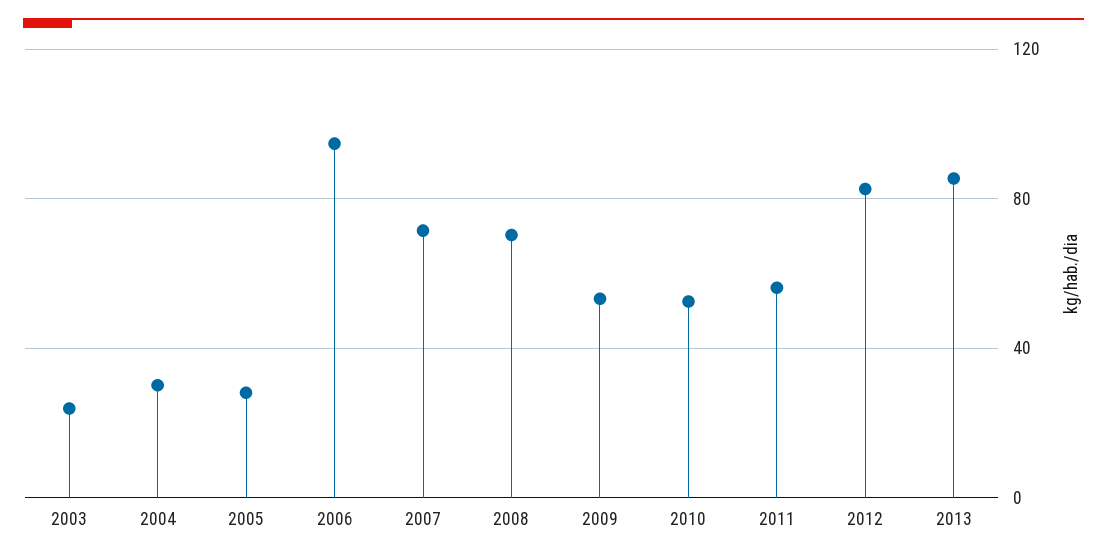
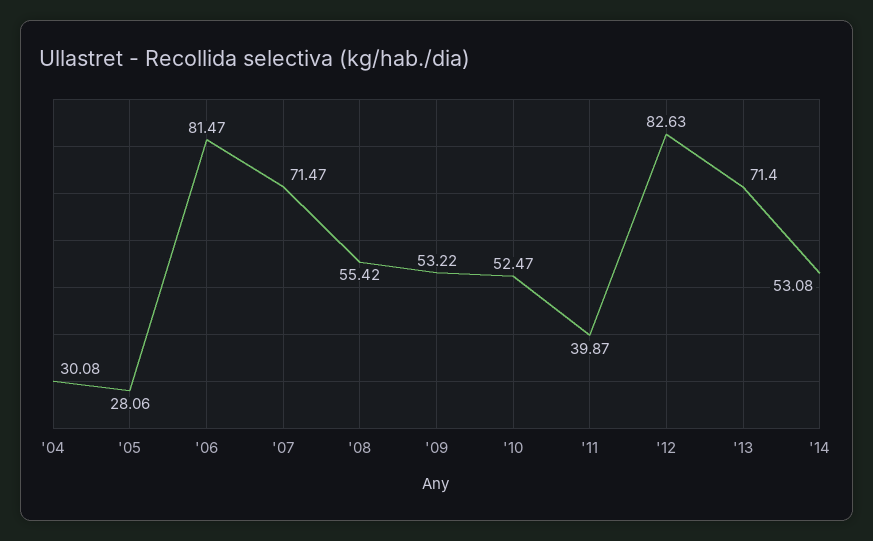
2003: 25 -> none
2006: 95 -> 81.47
2008: 70 -> 55.42
2011: 55 -> 39.87
2013: 85 -> 71.4
'14: none -> 53.08

